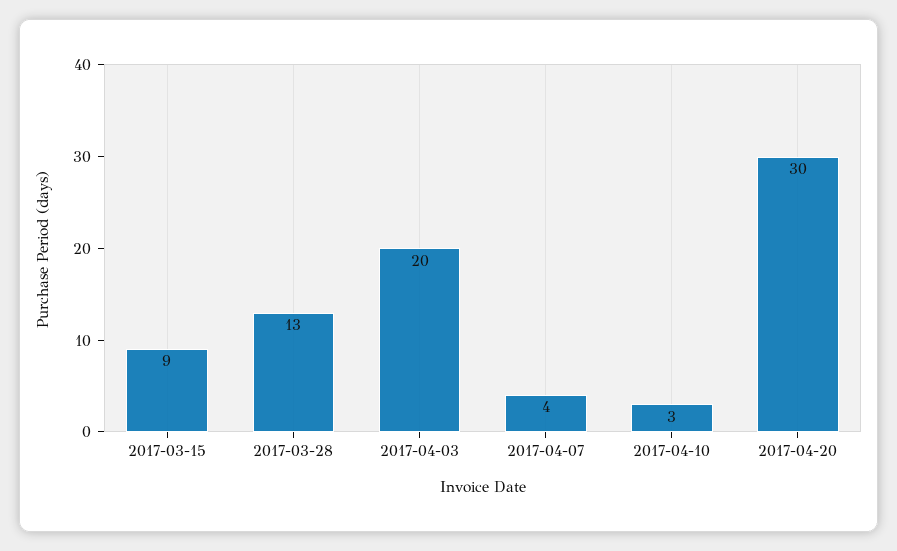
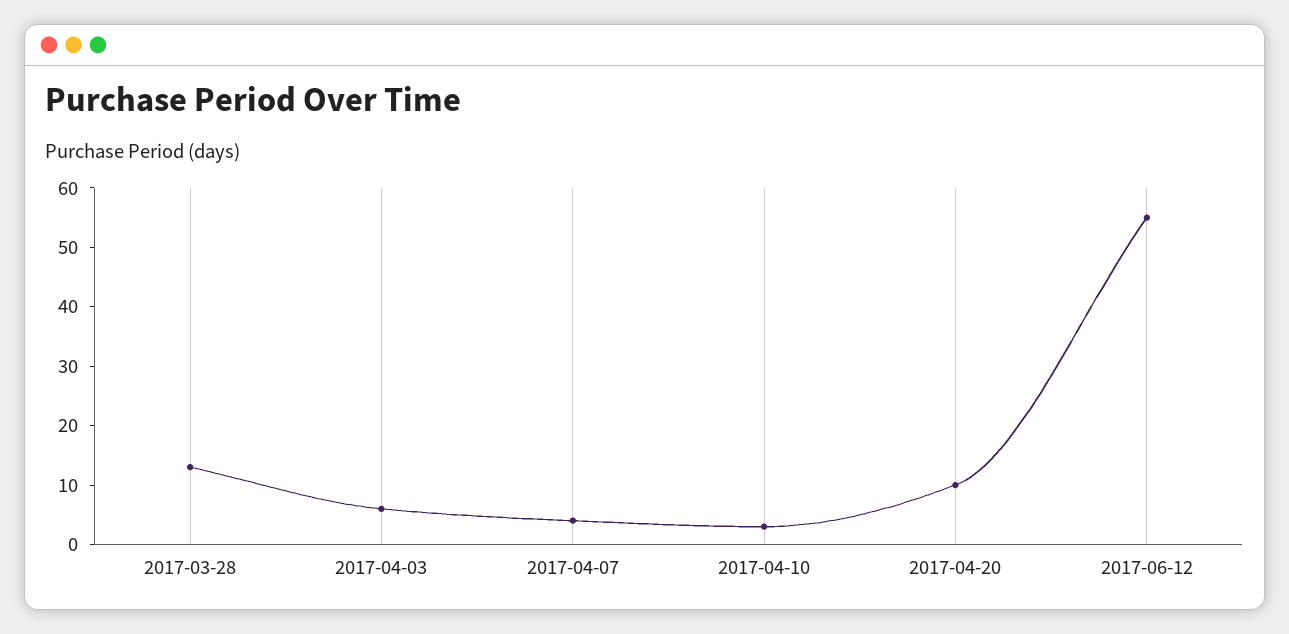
2017-03-15: 9 -> none
2017-04-03: 20 -> 5
2017-04-20: 30 -> 10
2017-06-12: none -> 55

